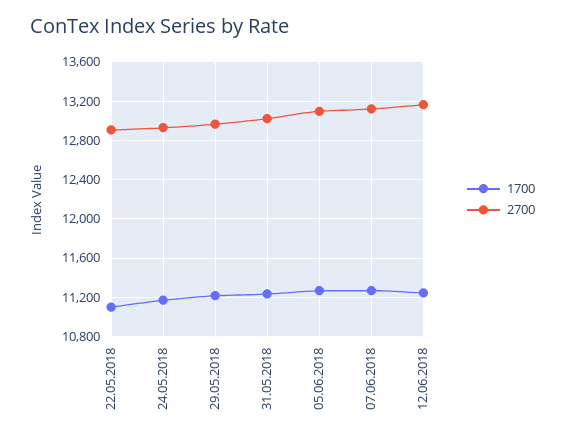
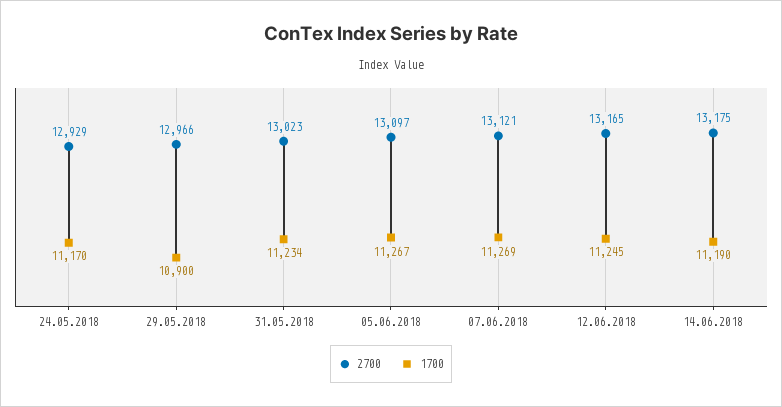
1700, 22.05.2018: 11100 -> none
2700, 22.05.2018: 12900 -> none
1700, 29.05.2018: 11200 -> 10900
2700, 14.06.2018: none -> 13175
1700, 14.06.2018: none -> 11190

